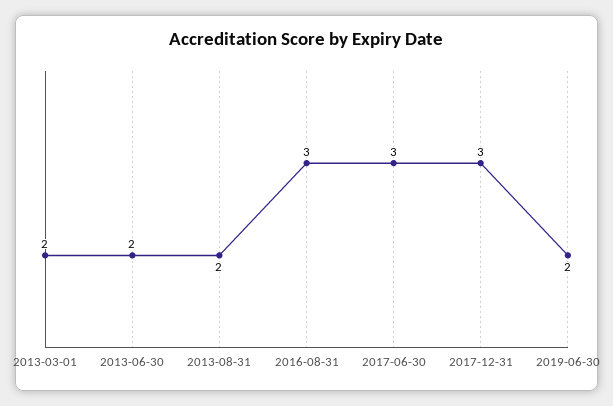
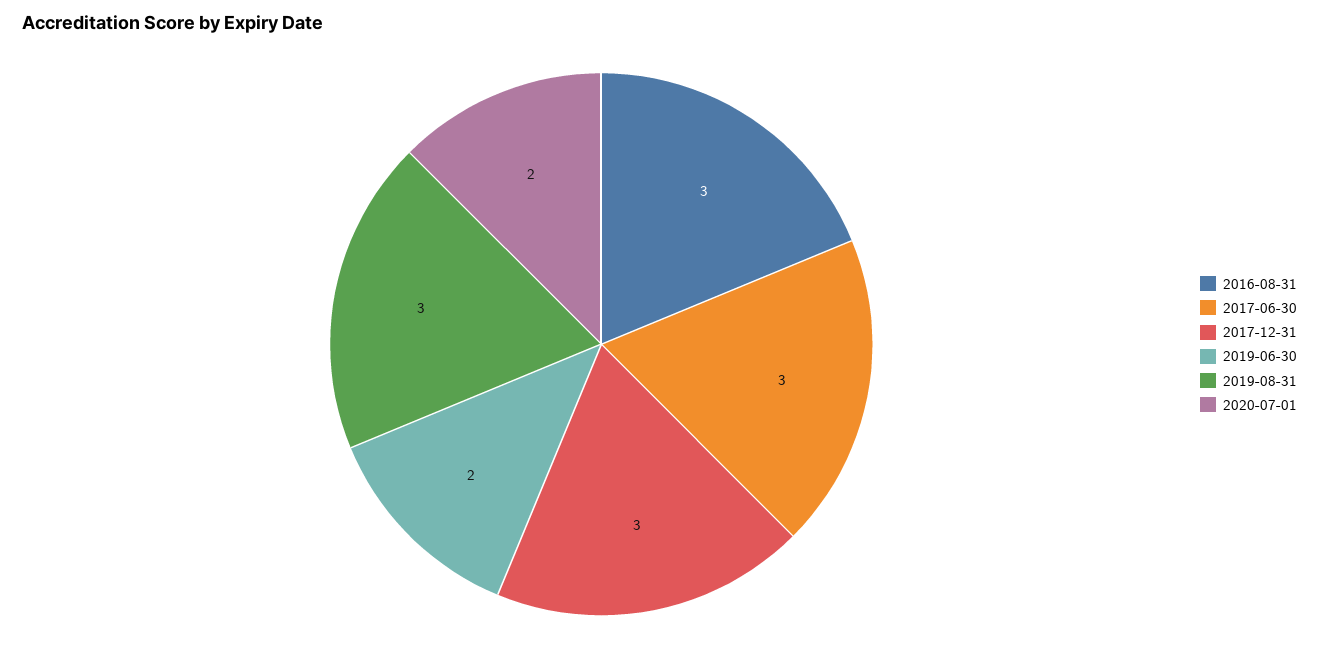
2013-03-01: 2 -> none
2013-06-30: 2 -> none
2013-08-31: 2 -> none
2019-08-31: none -> 3
2020-07-01: none -> 2

